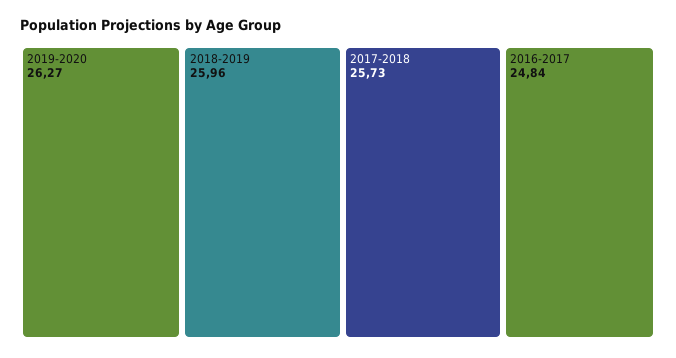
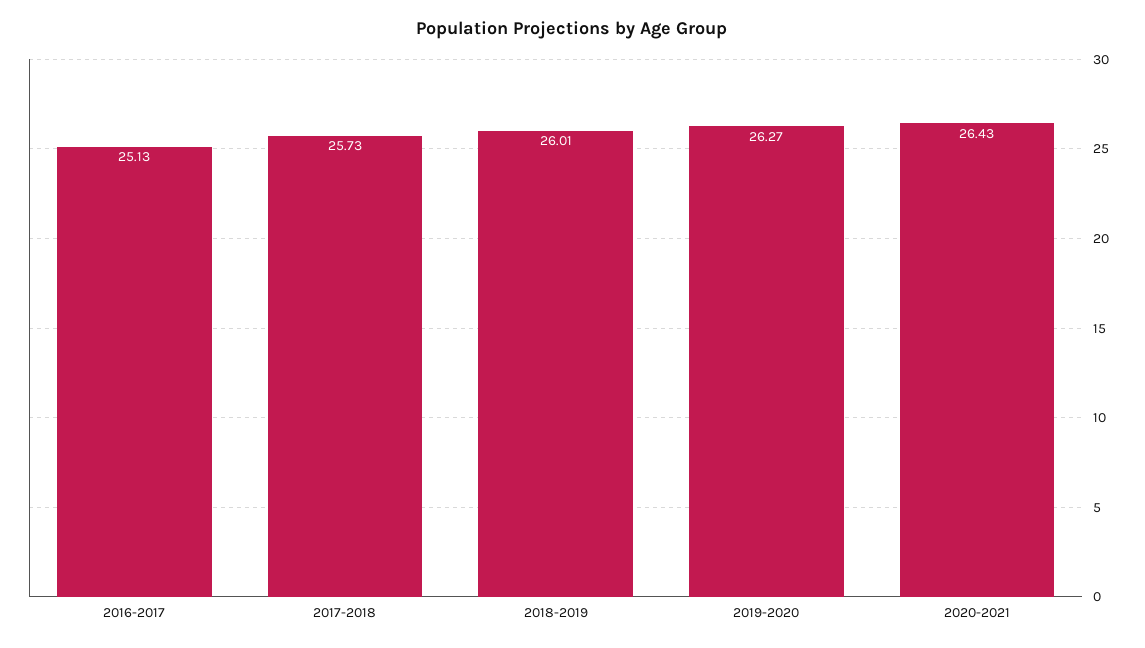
2018-2019: 25.96 -> 26.01
2016-2017: 24.84 -> 25.13
2020-2021: none -> 26.43

